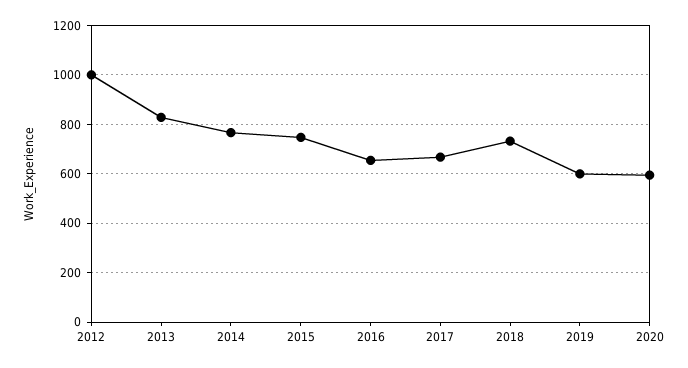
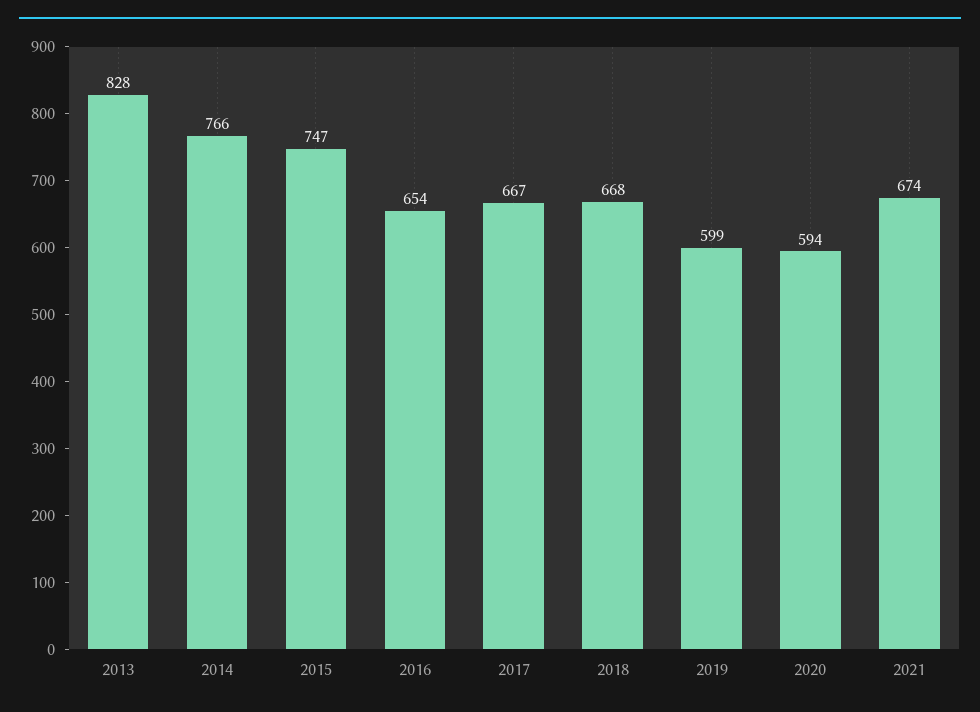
2012: 1000 -> none
2018: 725 -> 668
2021: none -> 674

